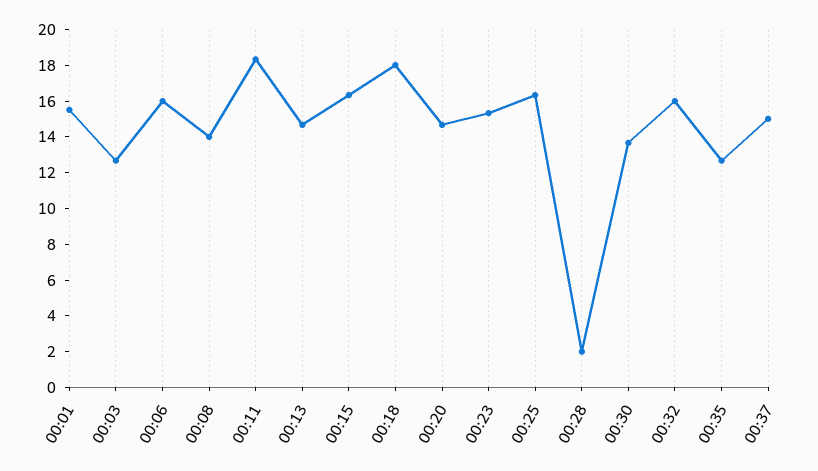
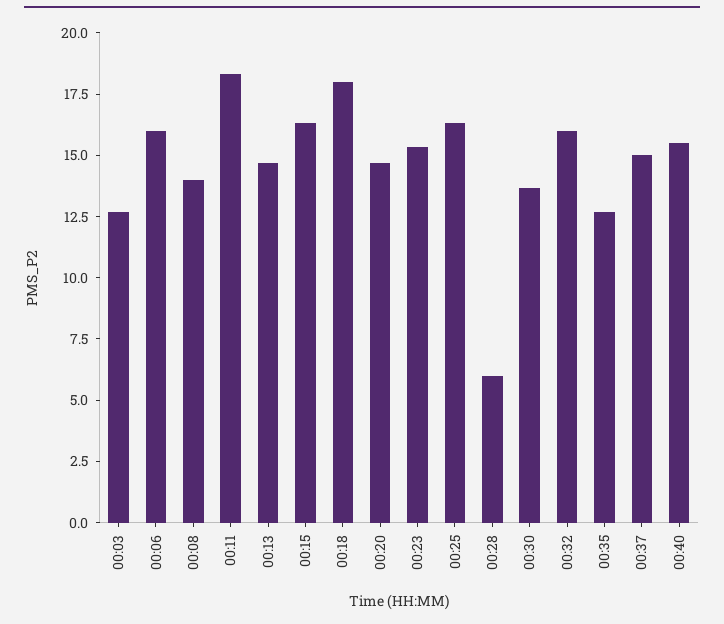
00:01: 15.5 -> none
00:28: 2 -> 6
00:40: none -> 15.5

